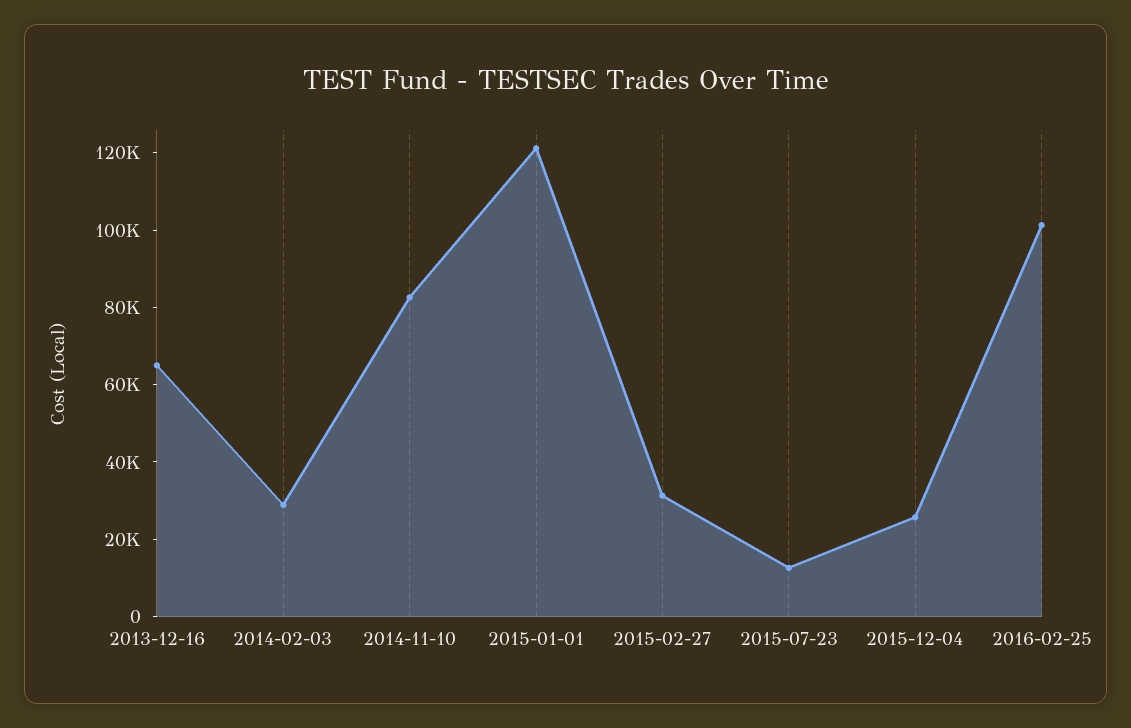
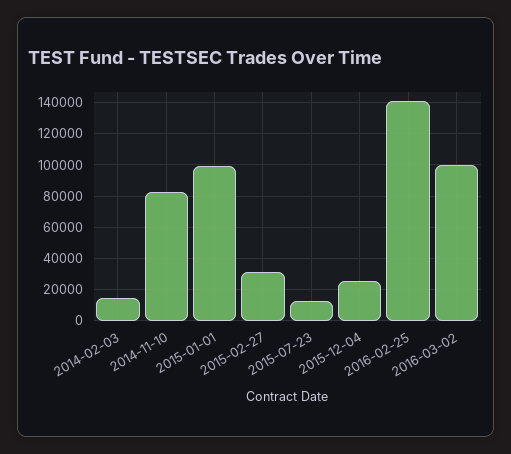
2013-12-16: 65000 -> none
2014-02-03: 30000 -> 15000
2015-01-01: 120000 -> 100000
2016-02-25: 100000 -> 140000
2016-03-02: none -> 100000

